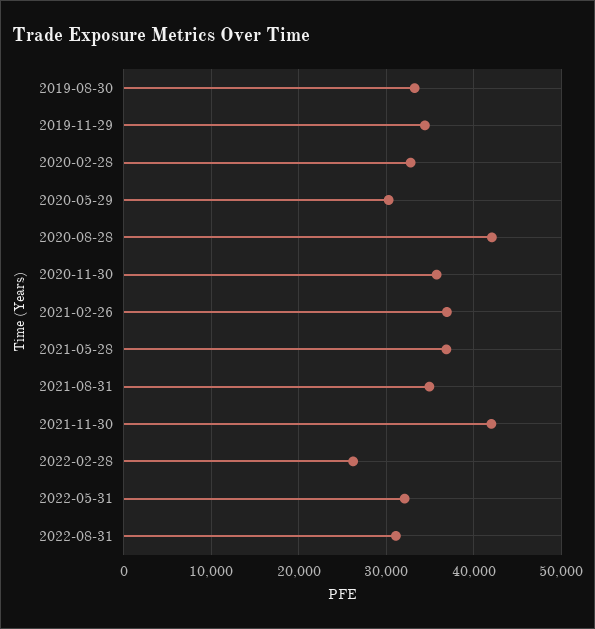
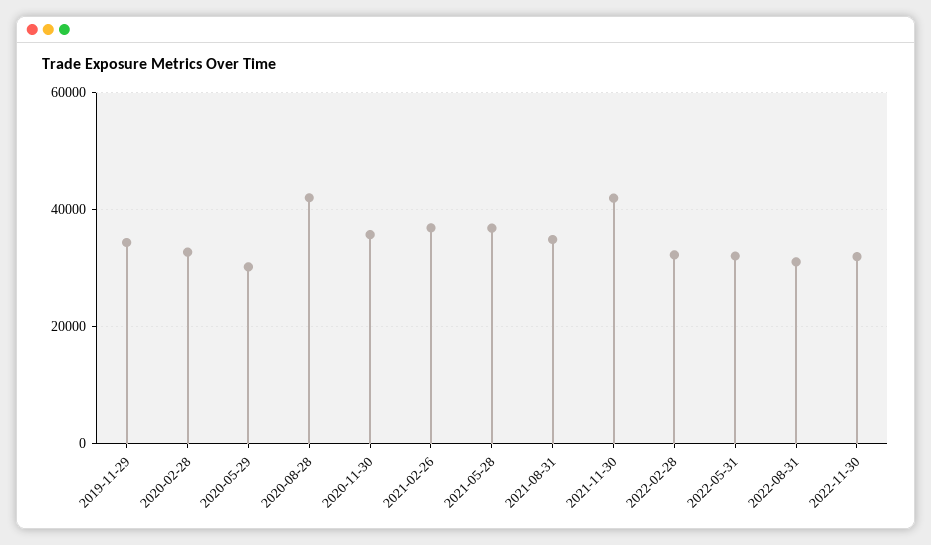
2019-08-30: 33000 -> none
2022-02-28: 26000 -> 32000
2022-11-30: none -> 32000

